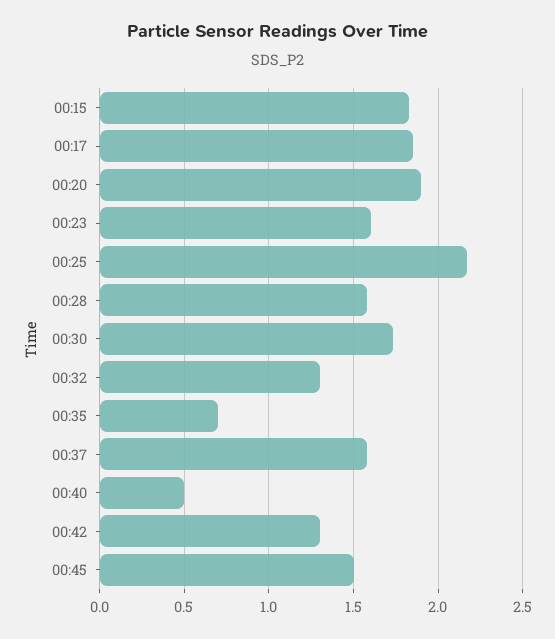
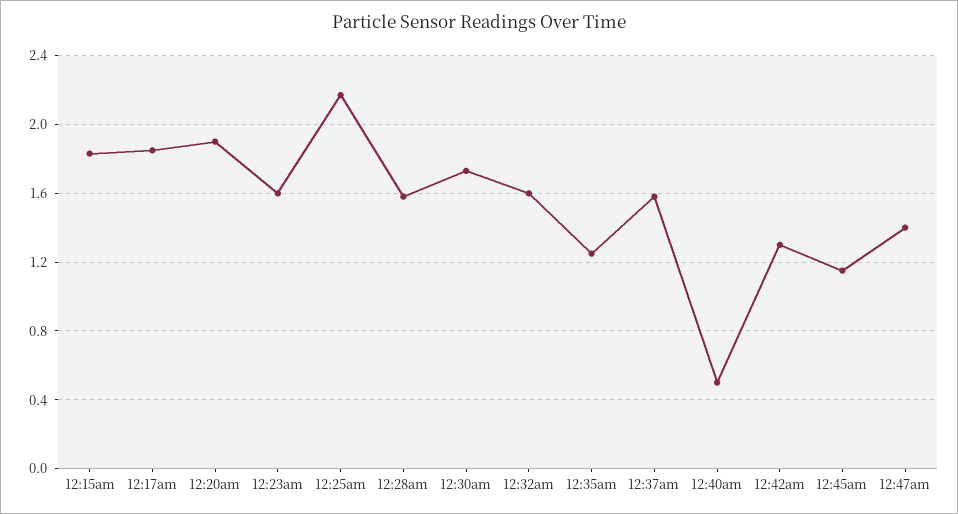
00:32: 1.3 -> 1.6
00:35: 0.7 -> 1.25
00:45: 1.5 -> 1.15
12:47am: none -> 1.4

